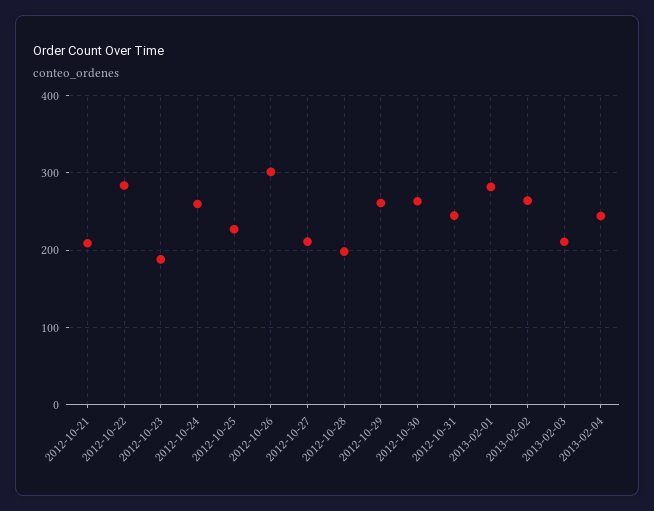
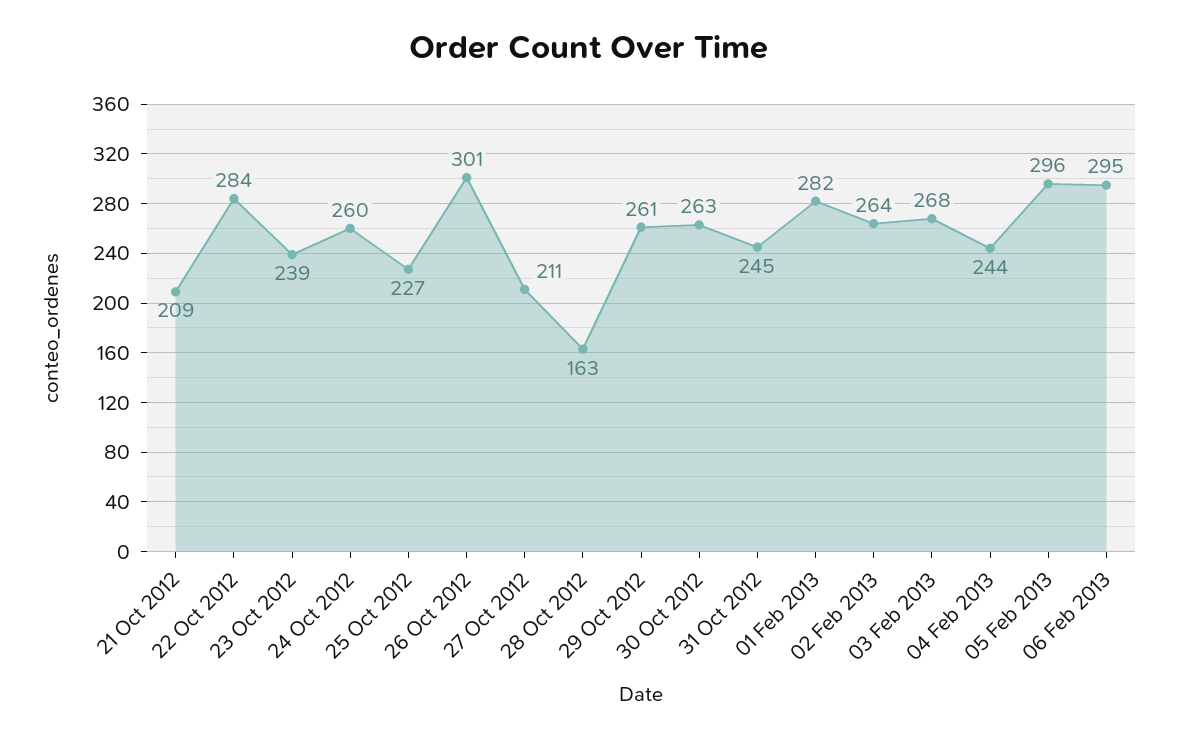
2012-10-23: 190 -> 239
2012-10-28: 200 -> 163
2013-02-03: 210 -> 268
05 Feb 2013: none -> 296
06 Feb 2013: none -> 295

